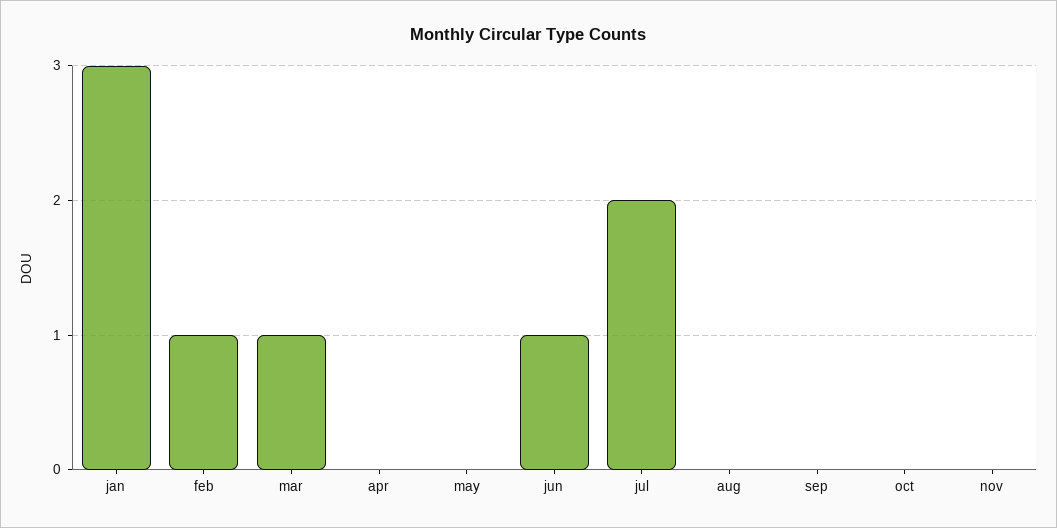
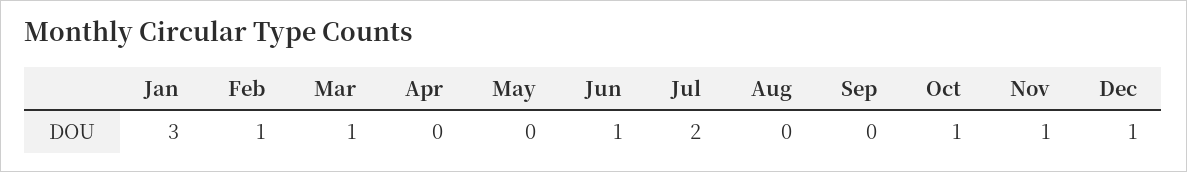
oct: 0 -> 1
nov: 0 -> 1
Dec: none -> 1

